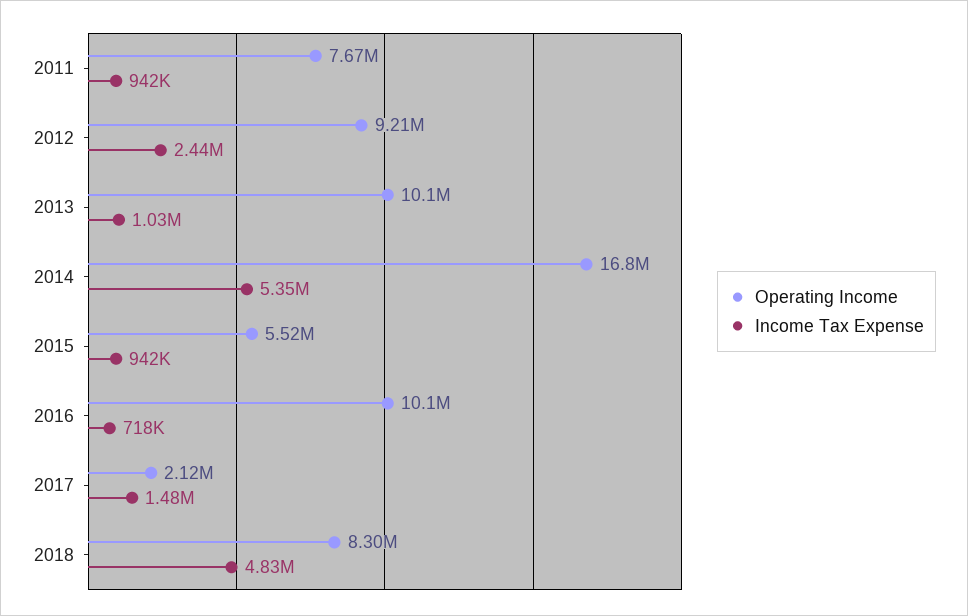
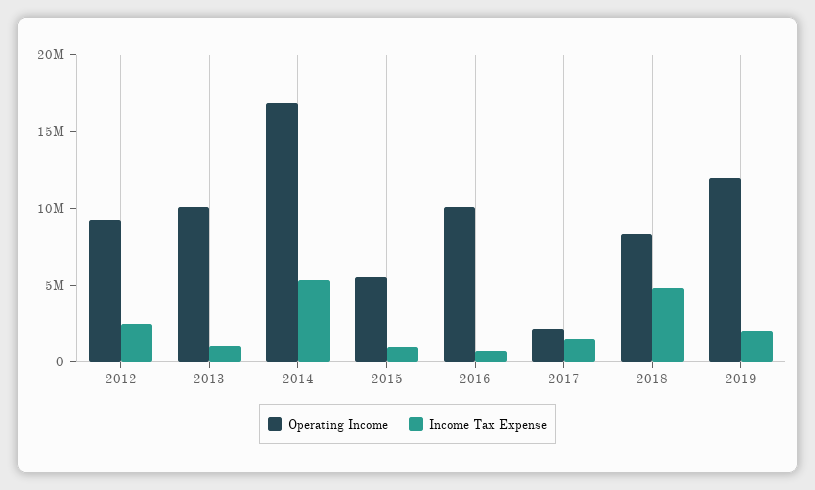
Operating Income, 2011: 7670000 -> none
Income Tax Expense, 2011: 942000 -> none
Operating Income, 2019: none -> 12000000
Income Tax Expense, 2019: none -> 2000000

